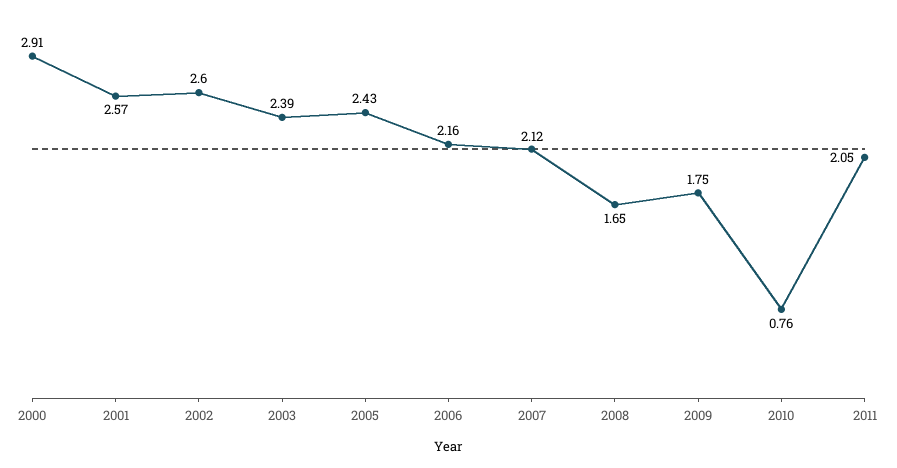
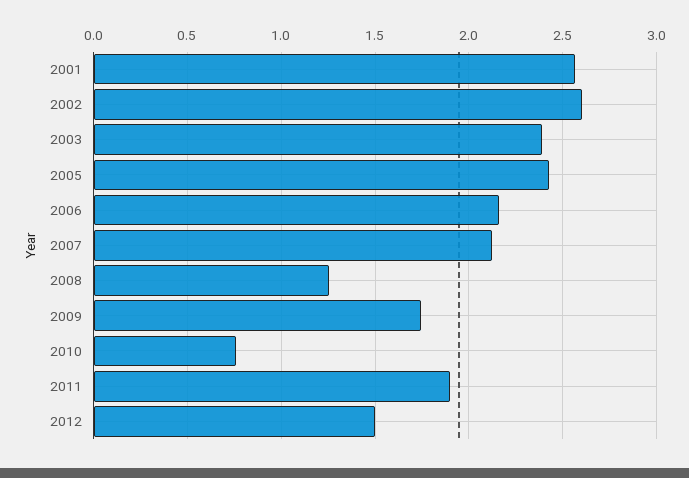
2000: 2.91 -> none
2008: 1.65 -> 1.25
2011: 2.05 -> 1.9
2012: none -> 1.5

